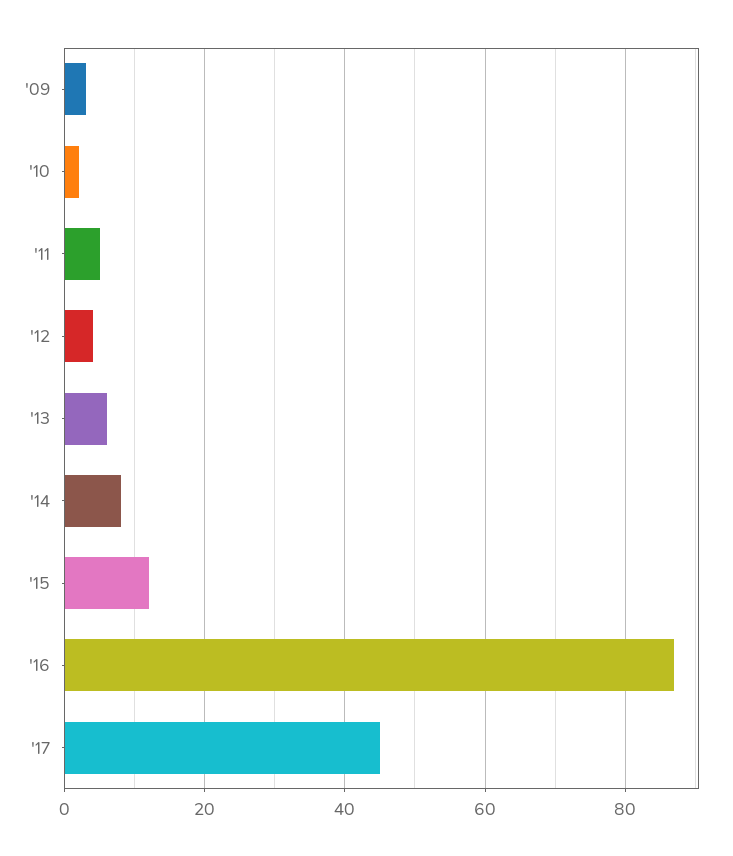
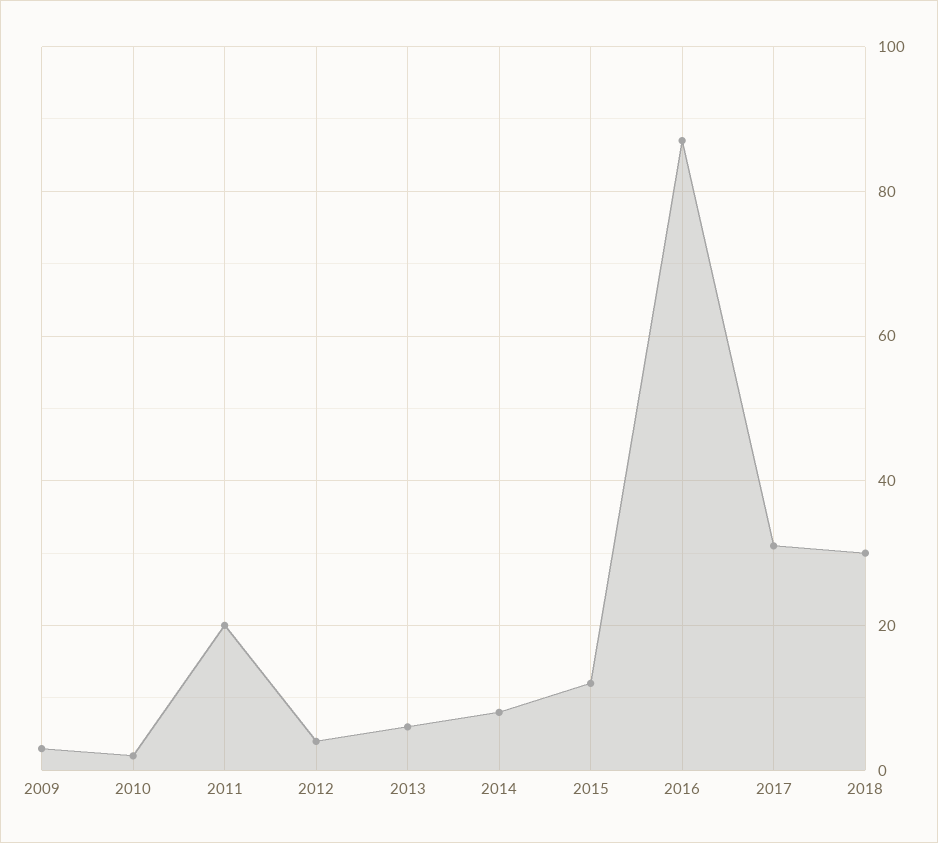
'11: 5 -> 20
'17: 45 -> 30
2018: none -> 30

